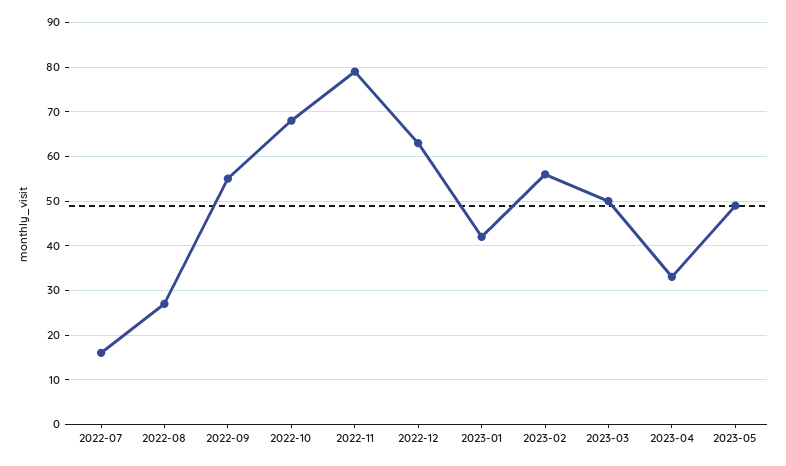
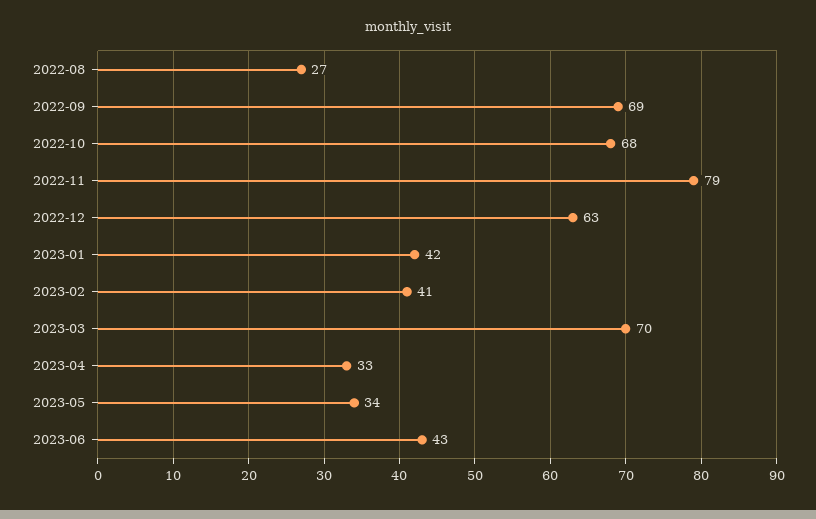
2022-07: 15 -> none
2022-09: 55 -> 69
2023-02: 55 -> 41
2023-03: 50 -> 70
2023-05: 50 -> 34
2023-06: none -> 43

